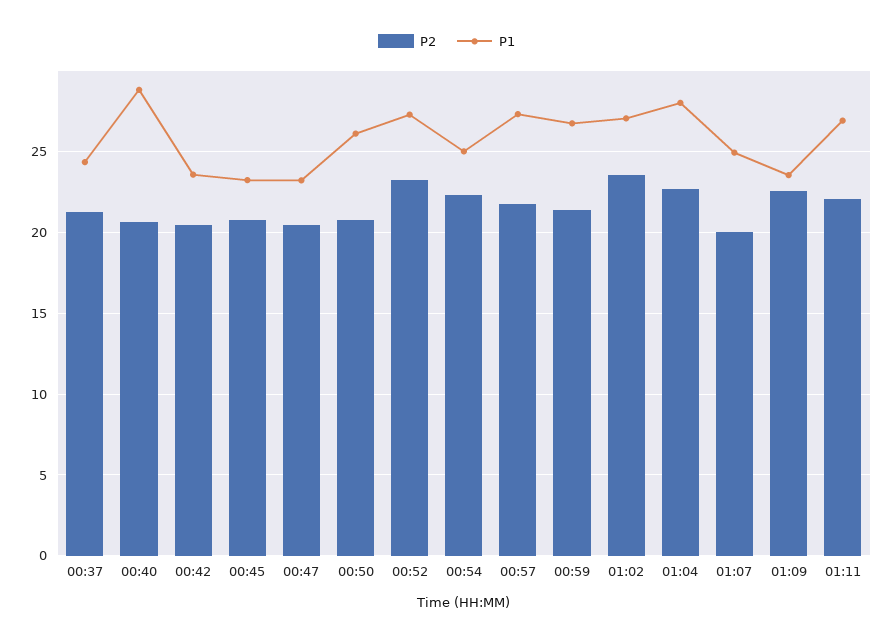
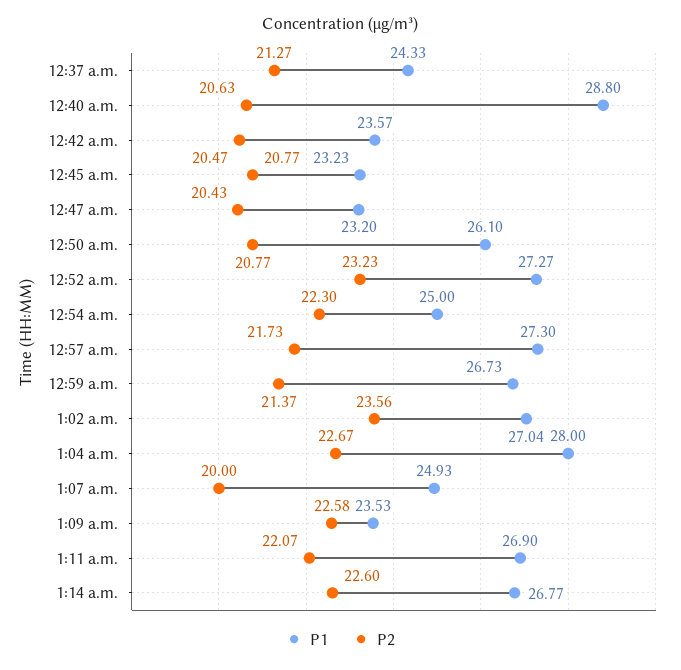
P1, 1:14 a.m.: none -> 26.77
P2, 1:14 a.m.: none -> 22.6

